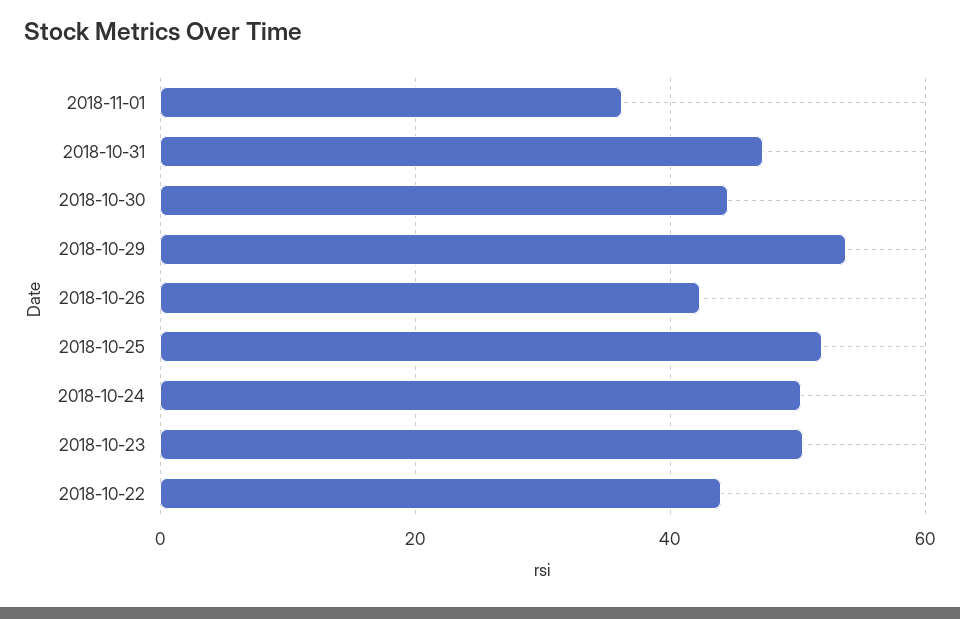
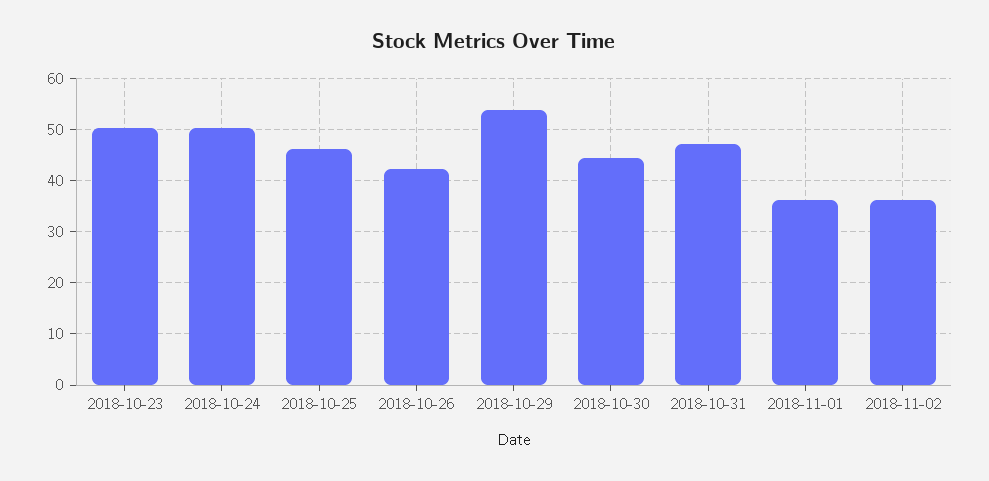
2018-10-25: 52 -> 46
2018-10-22: 44 -> none
2018-11-02: none -> 36

